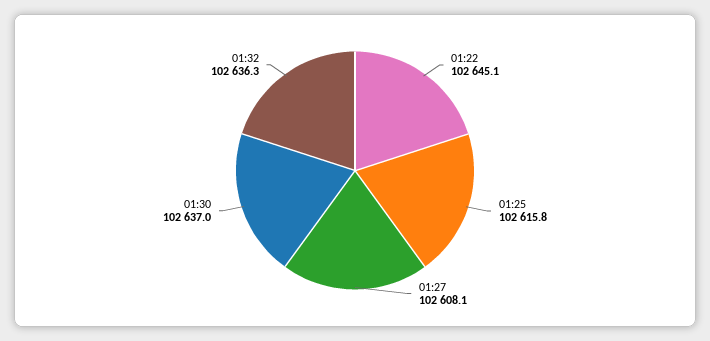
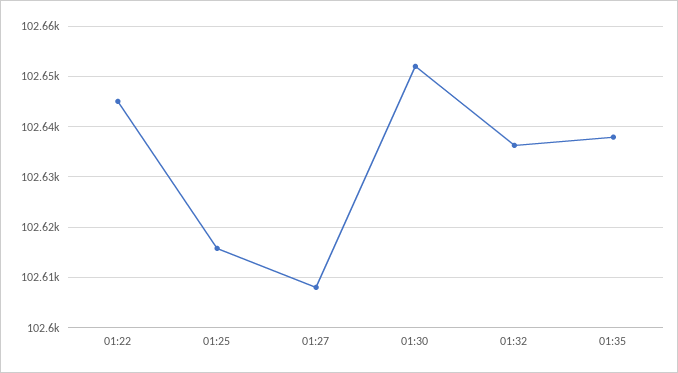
01:30: 102637 -> 102652
01:35: none -> 102638

